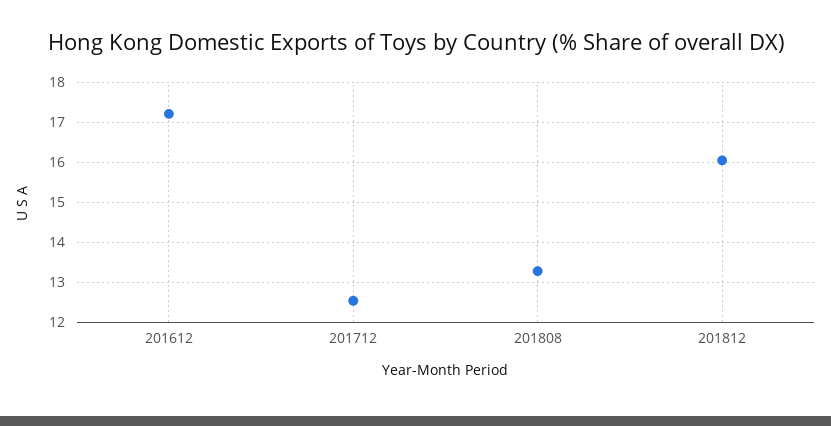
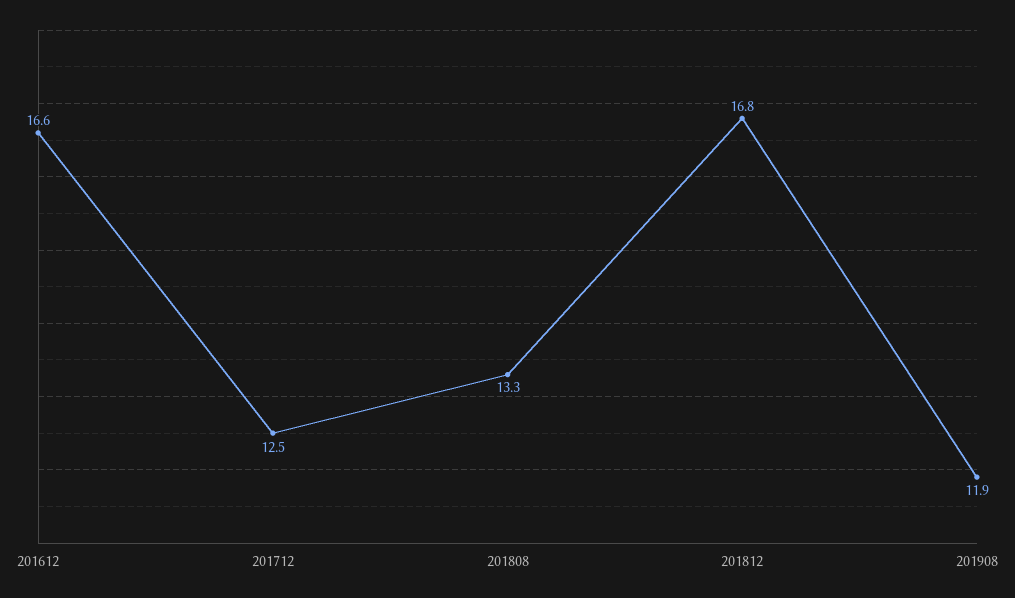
201612: 17.2 -> 16.6
201812: 16 -> 16.8
201908: none -> 11.9

